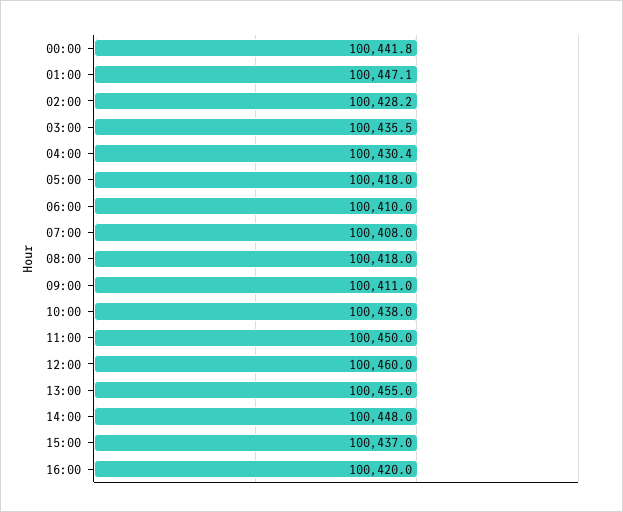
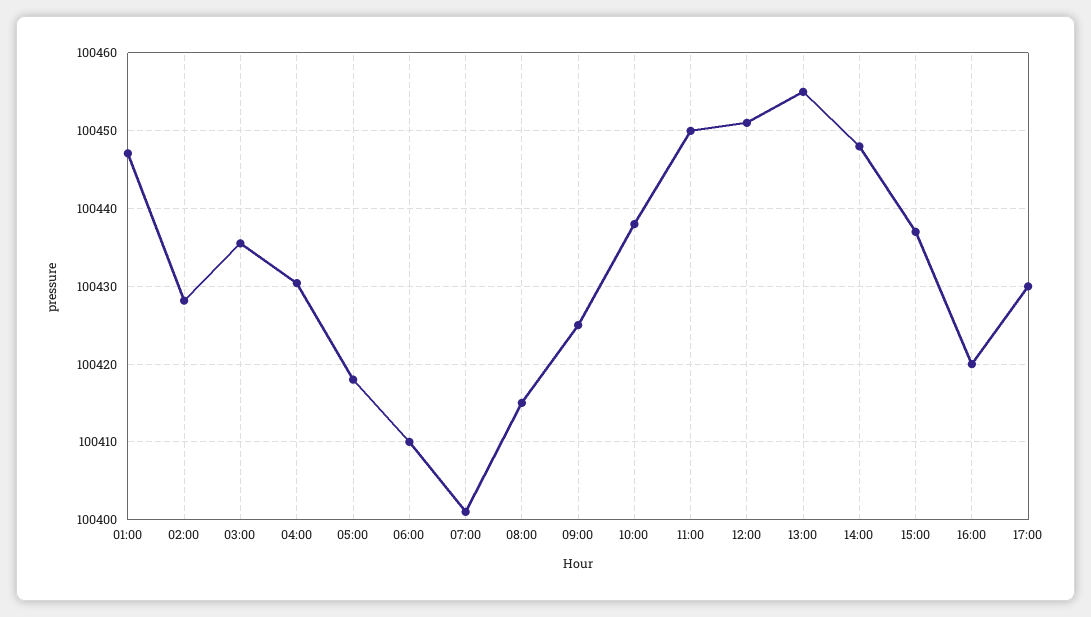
00:00: 100441.8 -> none
07:00: 100408 -> 100401
08:00: 100418 -> 100415
09:00: 100411 -> 100425
12:00: 100460 -> 100451
17:00: none -> 100430

